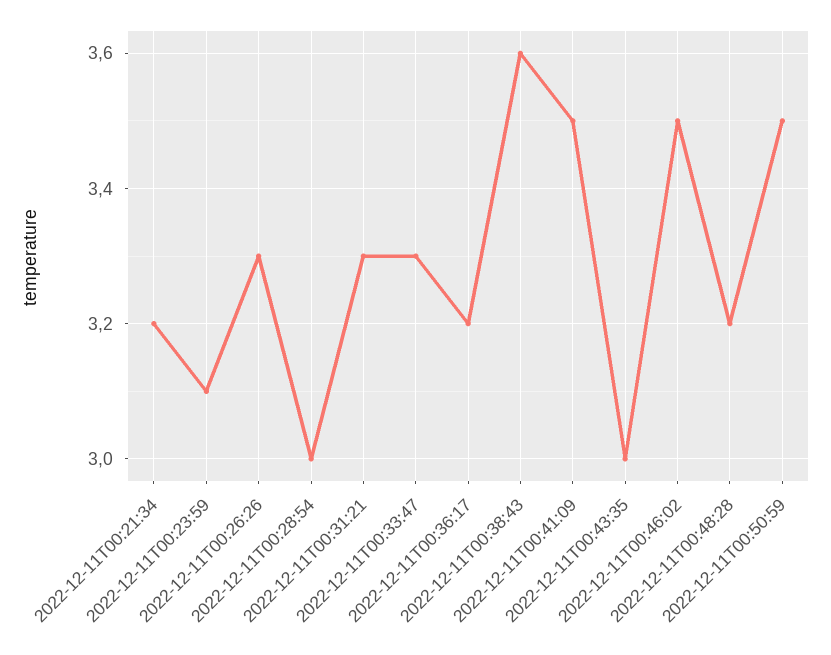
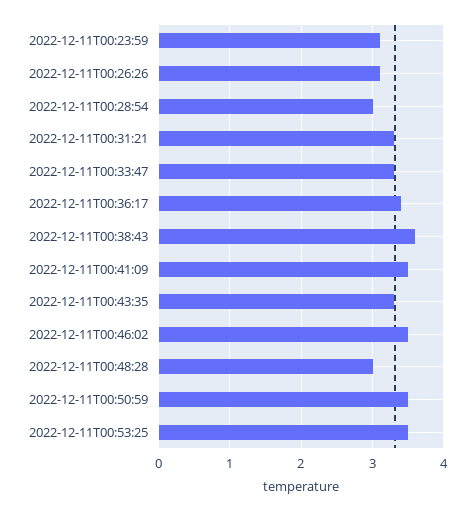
2022-12-11T00:21:34: 3.2 -> none
2022-12-11T00:26:26: 3.3 -> 3.1
2022-12-11T00:36:17: 3.2 -> 3.4
2022-12-11T00:43:35: 3 -> 3.3
2022-12-11T00:48:28: 3.2 -> 3
2022-12-11T00:53:25: none -> 3.5

